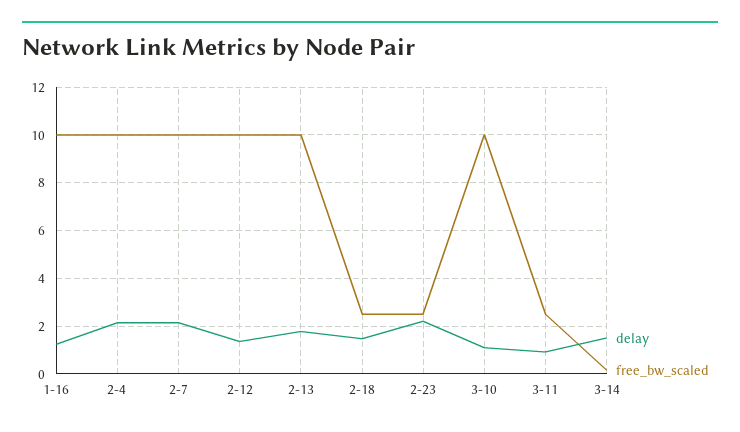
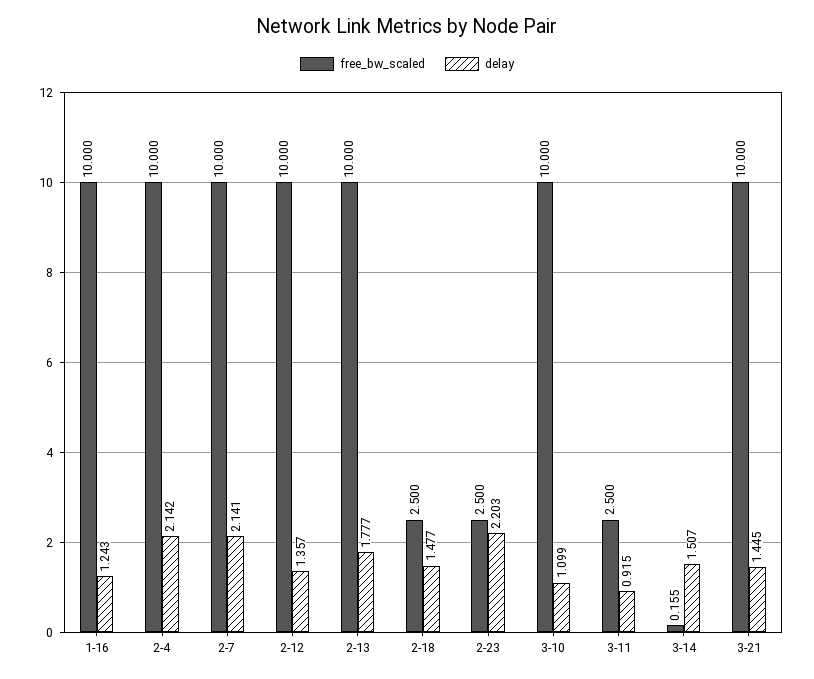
free_bw_scaled, 3-21: none -> 10
delay, 3-21: none -> 1.445

